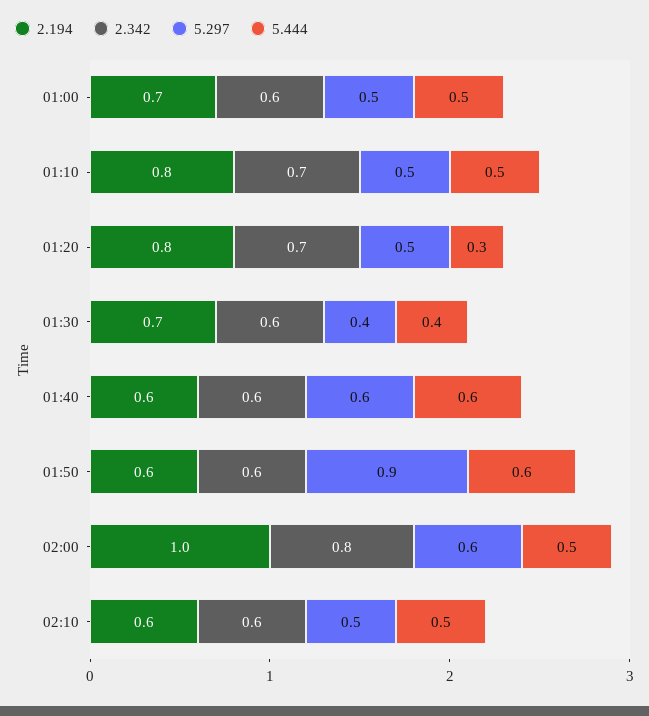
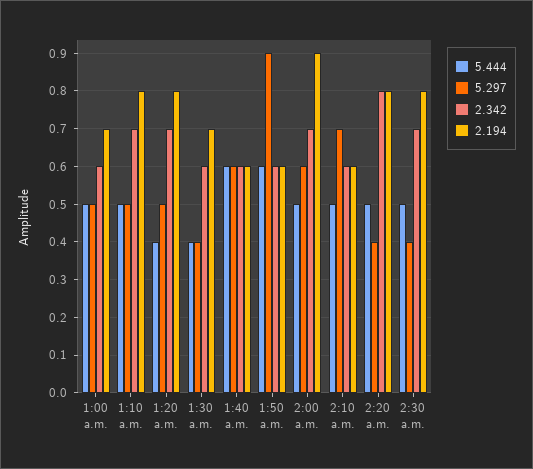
5.444, 01:20: 0.3 -> 0.4
2.194, 02:00: 1 -> 0.9
2.342, 02:00: 0.8 -> 0.7
5.297, 02:10: 0.5 -> 0.7
5.444, 2:20 a.m.: none -> 0.5
5.297, 2:20 a.m.: none -> 0.4
2.342, 2:20 a.m.: none -> 0.8
2.194, 2:20 a.m.: none -> 0.8
5.444, 2:30 a.m.: none -> 0.5
5.297, 2:30 a.m.: none -> 0.4
2.342, 2:30 a.m.: none -> 0.7
2.194, 2:30 a.m.: none -> 0.8

